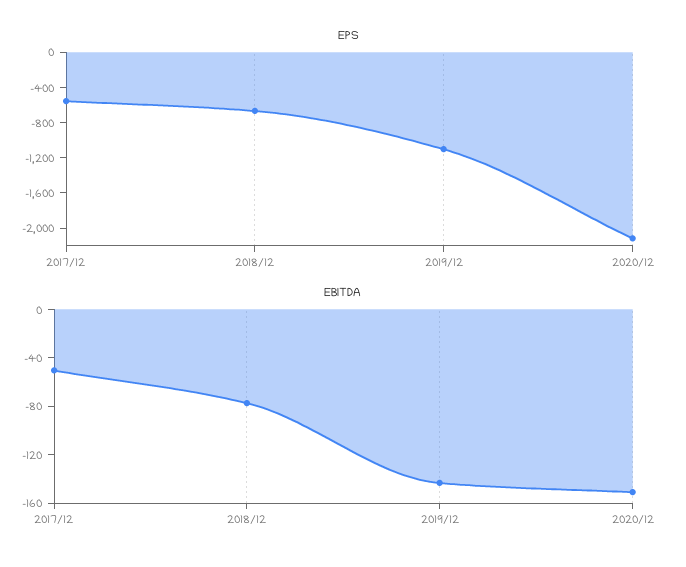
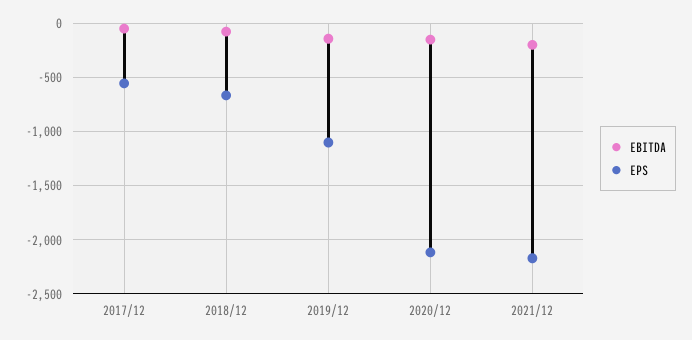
EBITDA, 2021/12: none -> -200
EPS, 2021/12: none -> -2200

